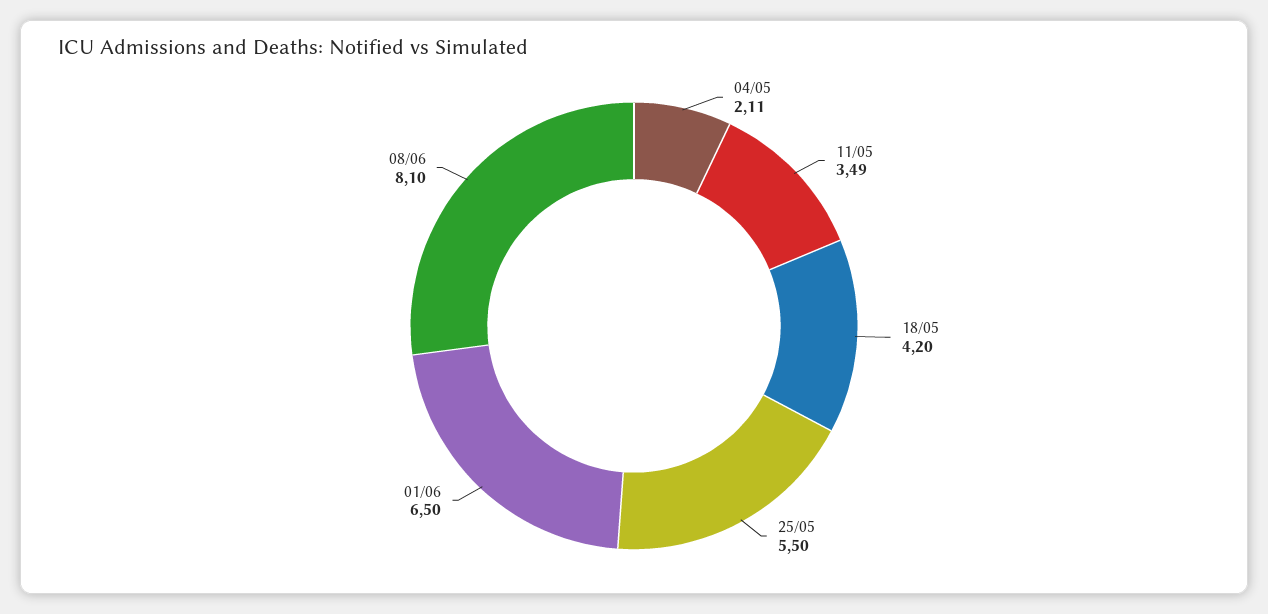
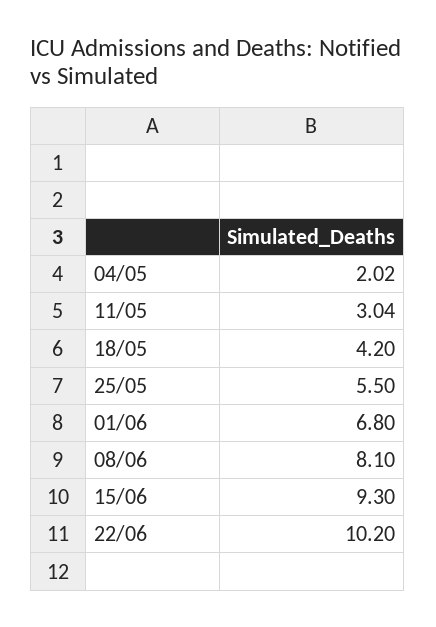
04/05: 2.11 -> 2.02
11/05: 3.49 -> 3.04
01/06: 6.5 -> 6.8
15/06: none -> 9.3
22/06: none -> 10.2

